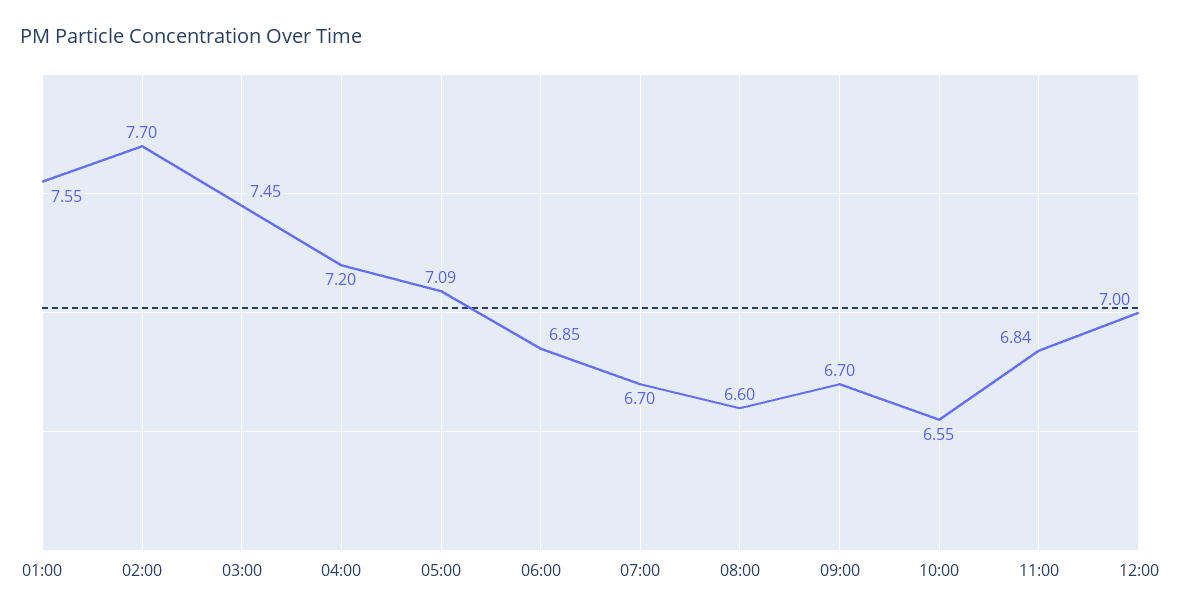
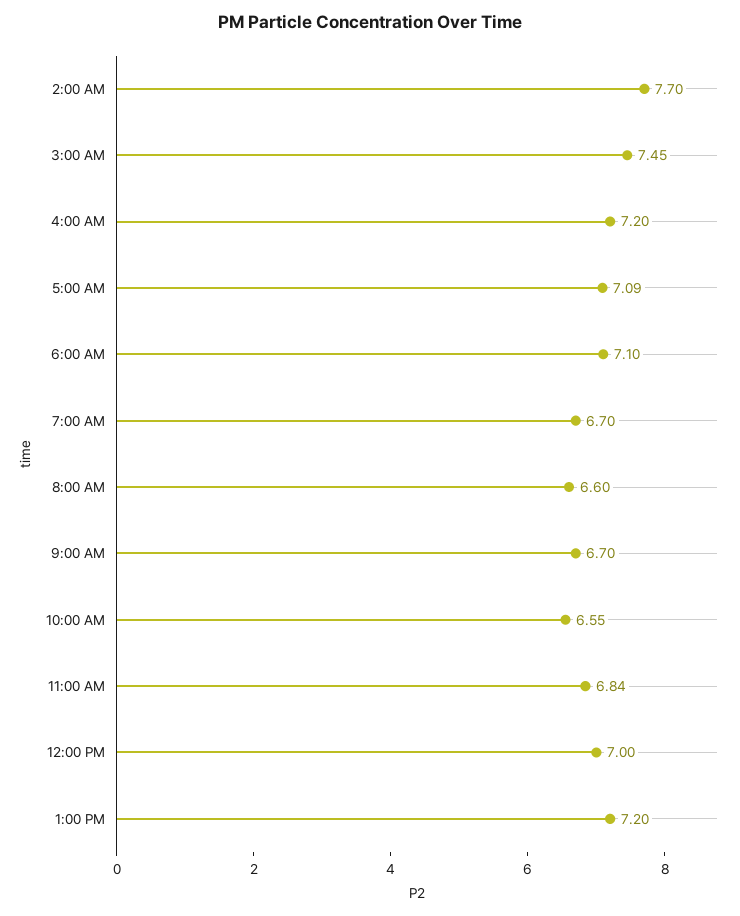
01:00: 7.55 -> none
06:00: 6.85 -> 7.1
1:00 PM: none -> 7.2

